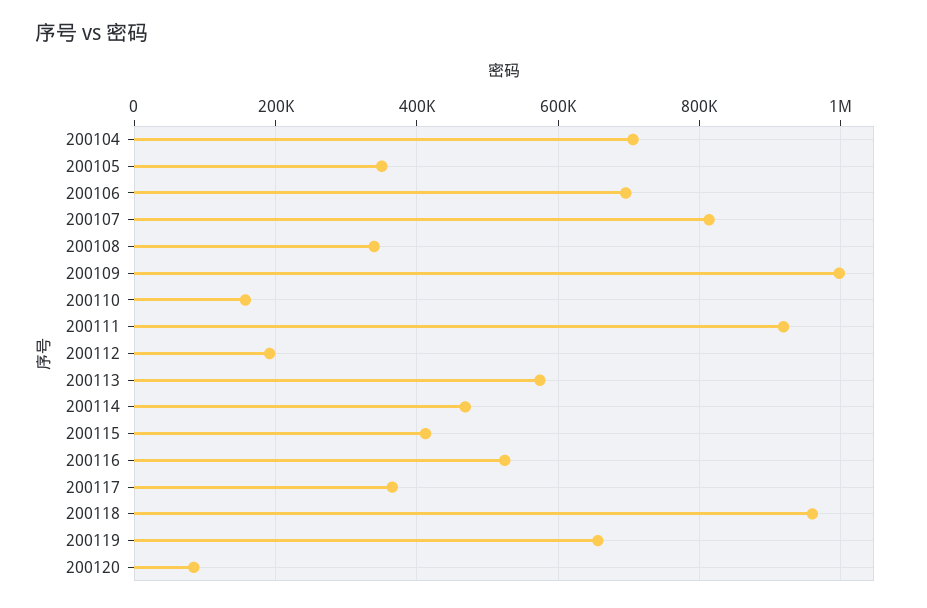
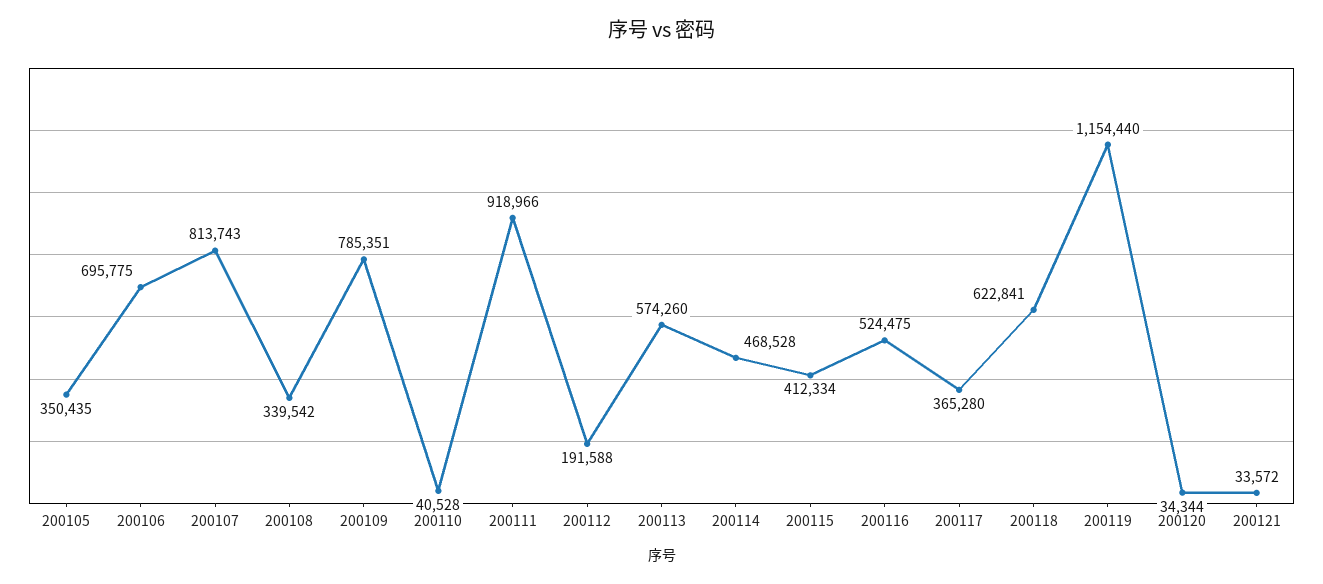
200104: 700000 -> none
200109: 1000000 -> 785351
200110: 160000 -> 40528
200118: 960000 -> 622841
200119: 660000 -> 1154440
200120: 80000 -> 34344
200121: none -> 33572

